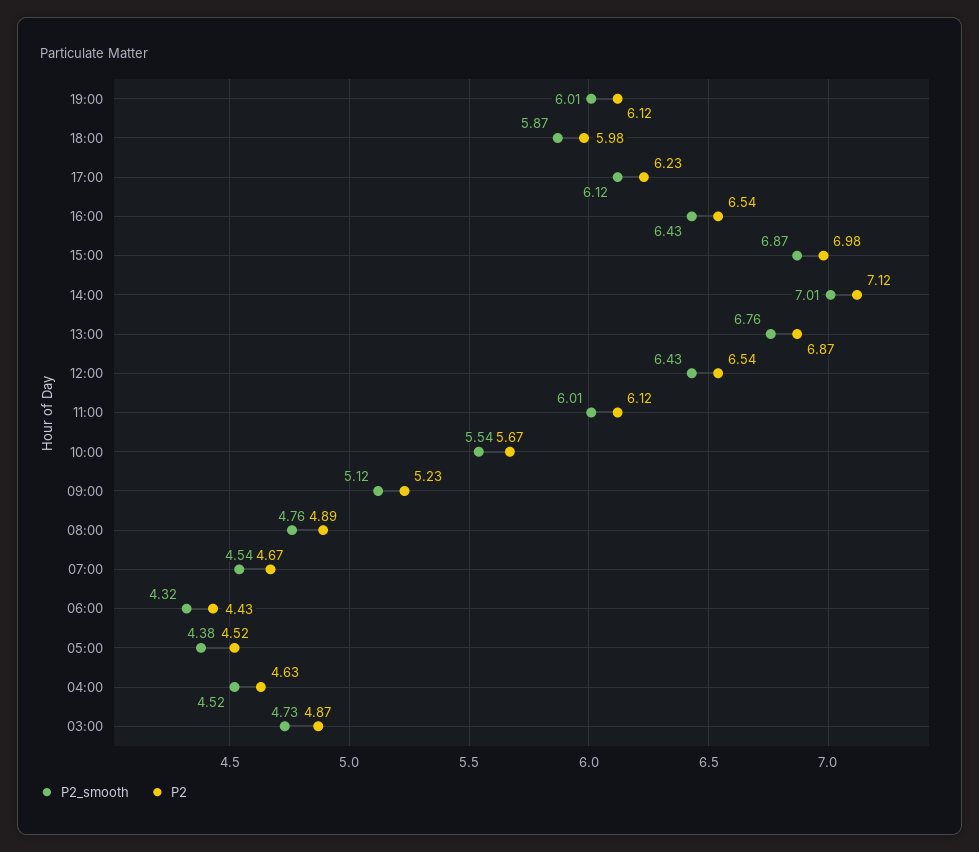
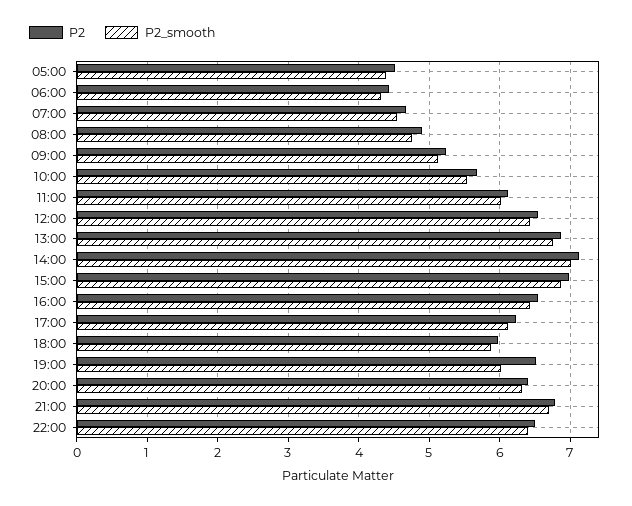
P2, 19:00: 6.12 -> 6.5
P2_smooth, 04:00: 4.52 -> none
P2, 04:00: 4.63 -> none
P2_smooth, 03:00: 4.73 -> none
P2, 03:00: 4.87 -> none
P2, 20:00: none -> 6.4
P2_smooth, 20:00: none -> 6.3
P2, 21:00: none -> 6.8
P2_smooth, 21:00: none -> 6.7
P2, 22:00: none -> 6.5
P2_smooth, 22:00: none -> 6.4

